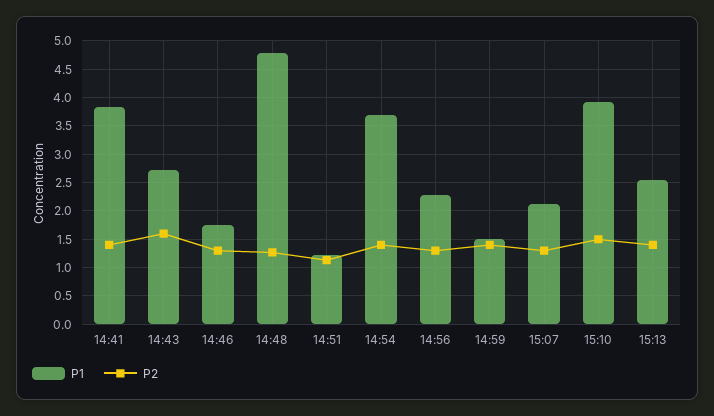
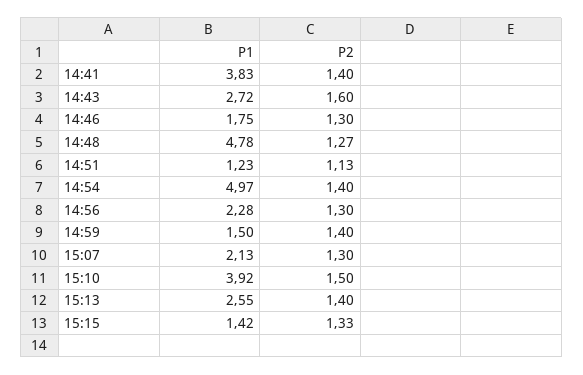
P1, 14:54: 3.75 -> 4.97
P1, 15:15: none -> 1.42
P2, 15:15: none -> 1.33

